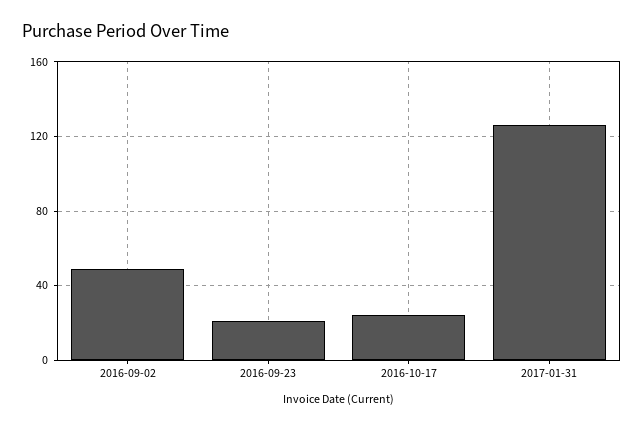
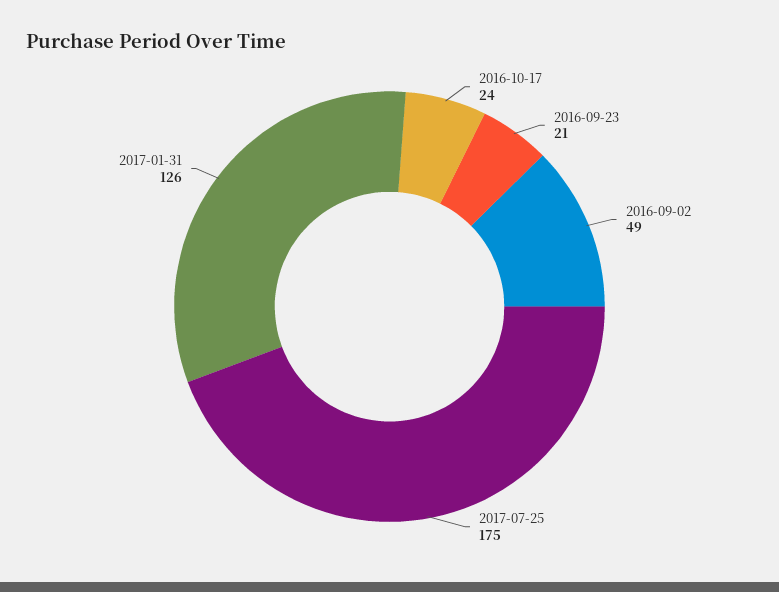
2017-07-25: none -> 175

